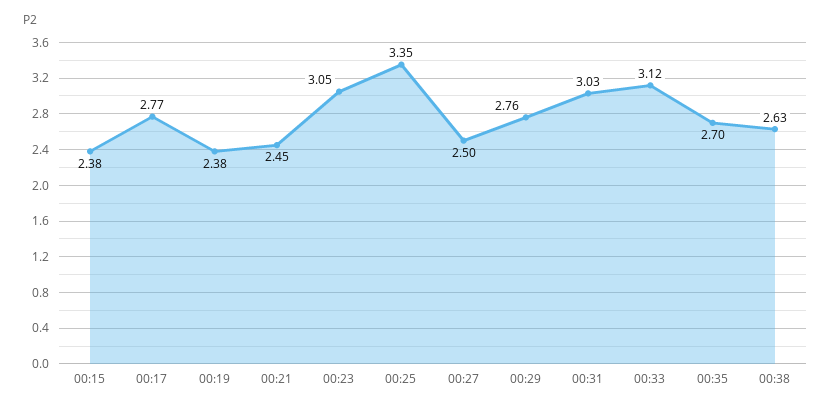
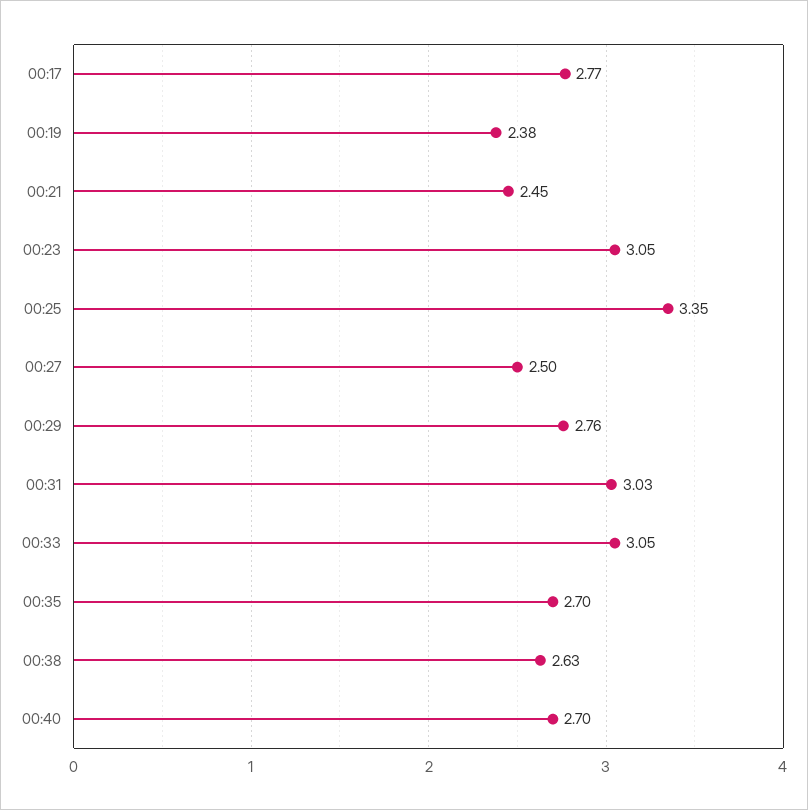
00:15: 2.38 -> none
00:33: 3.12 -> 3.05
00:40: none -> 2.7

